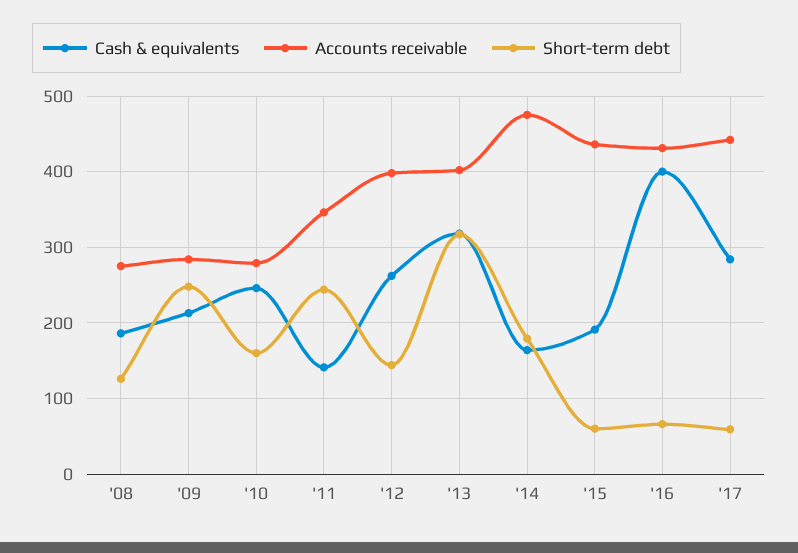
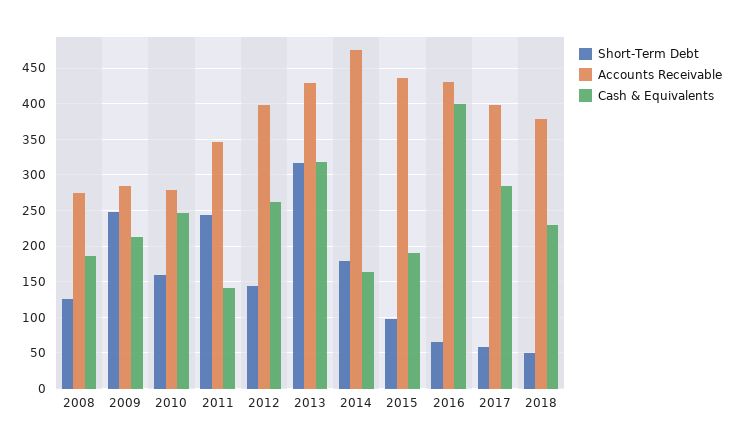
Accounts receivable, '13: 400 -> 430
Short-term debt, '15: 60 -> 100
Accounts receivable, '17: 440 -> 400
Short-term debt, 2018: none -> 50
Accounts receivable, 2018: none -> 380
Cash & equivalents, 2018: none -> 230

